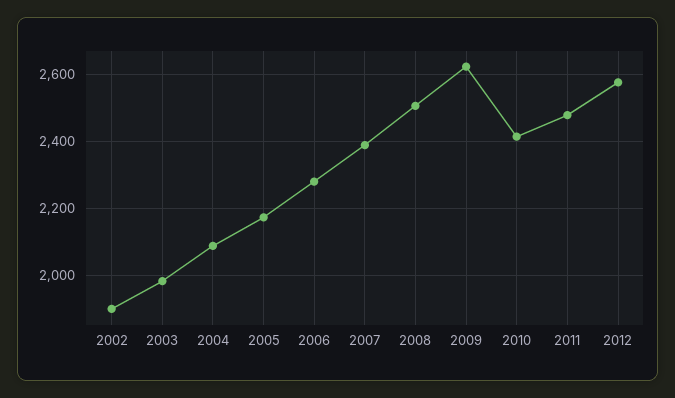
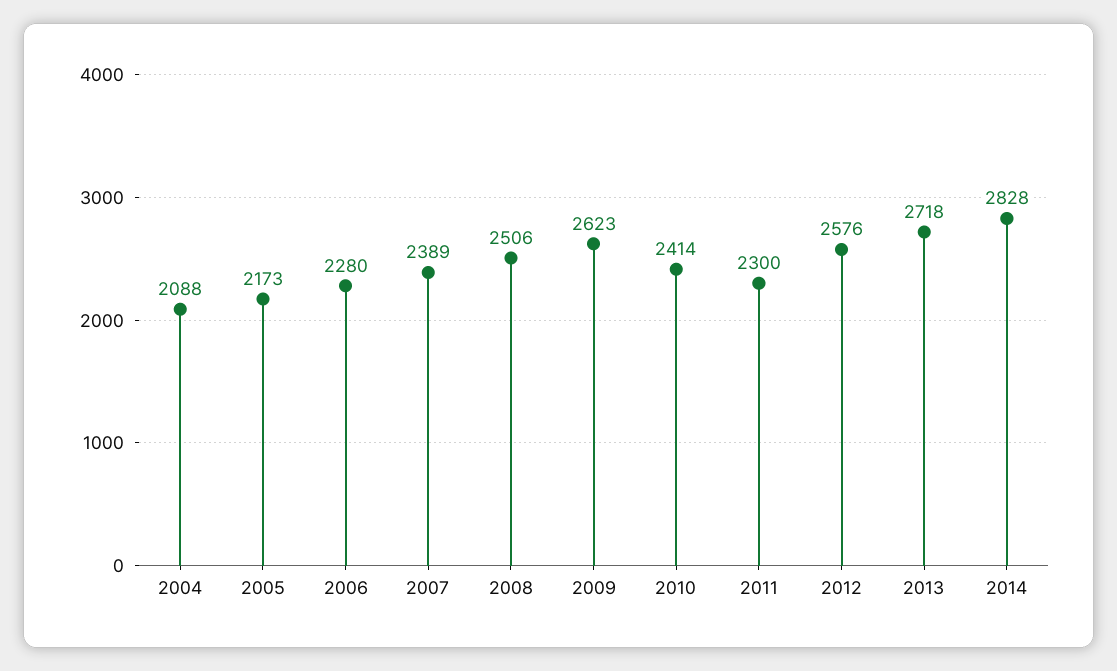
2002: 1900 -> none
2003: 1980 -> none
2011: 2480 -> 2300
2013: none -> 2718
2014: none -> 2828

